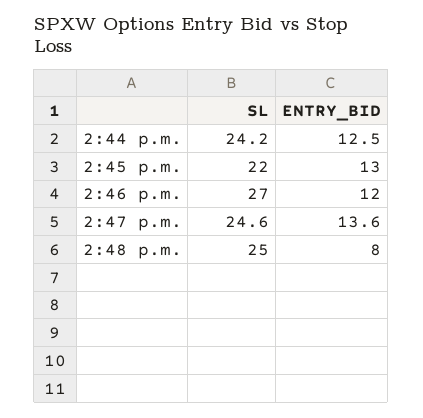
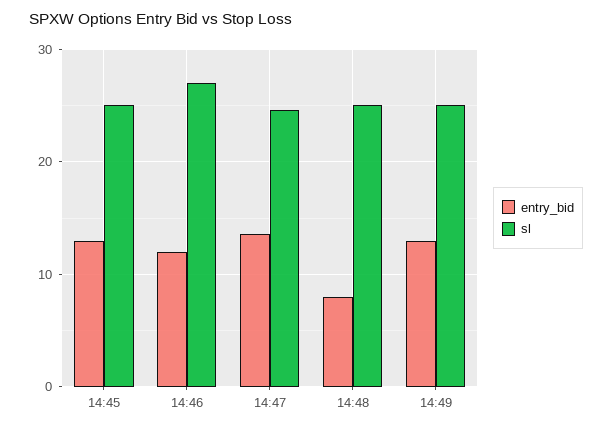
SL, 2:44 p.m.: 24.2 -> none
ENTRY_BID, 2:44 p.m.: 12.5 -> none
SL, 2:45 p.m.: 22 -> 25
ENTRY_BID, 14:49: none -> 13
SL, 14:49: none -> 25

